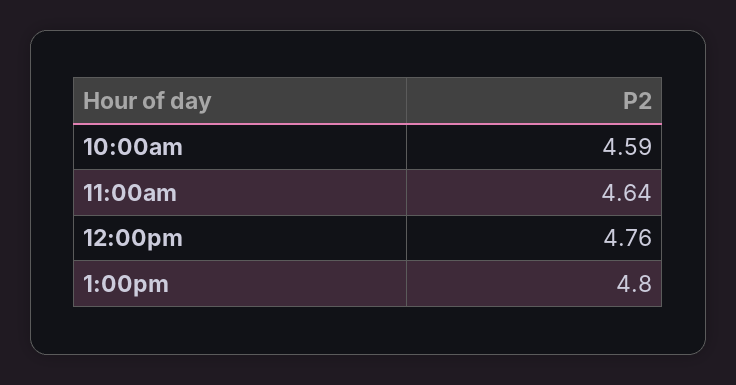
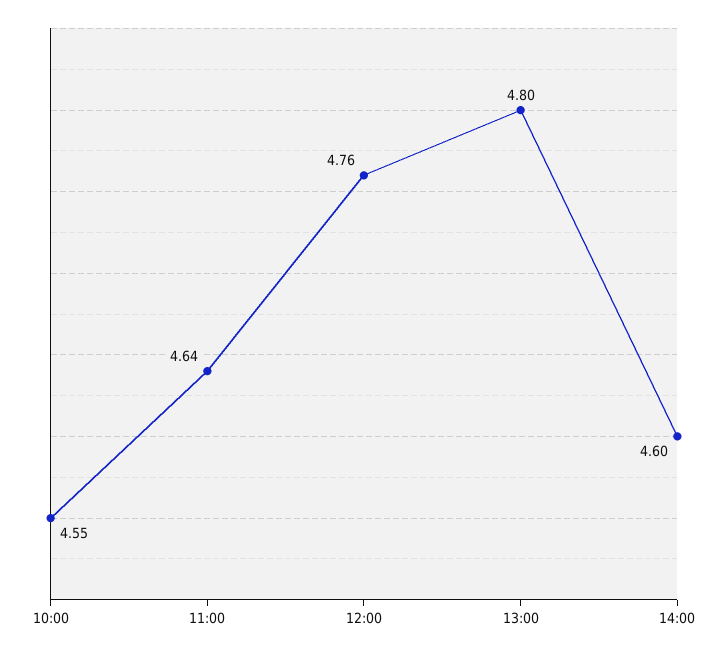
10:00am: 4.59 -> 4.55
14:00: none -> 4.6

